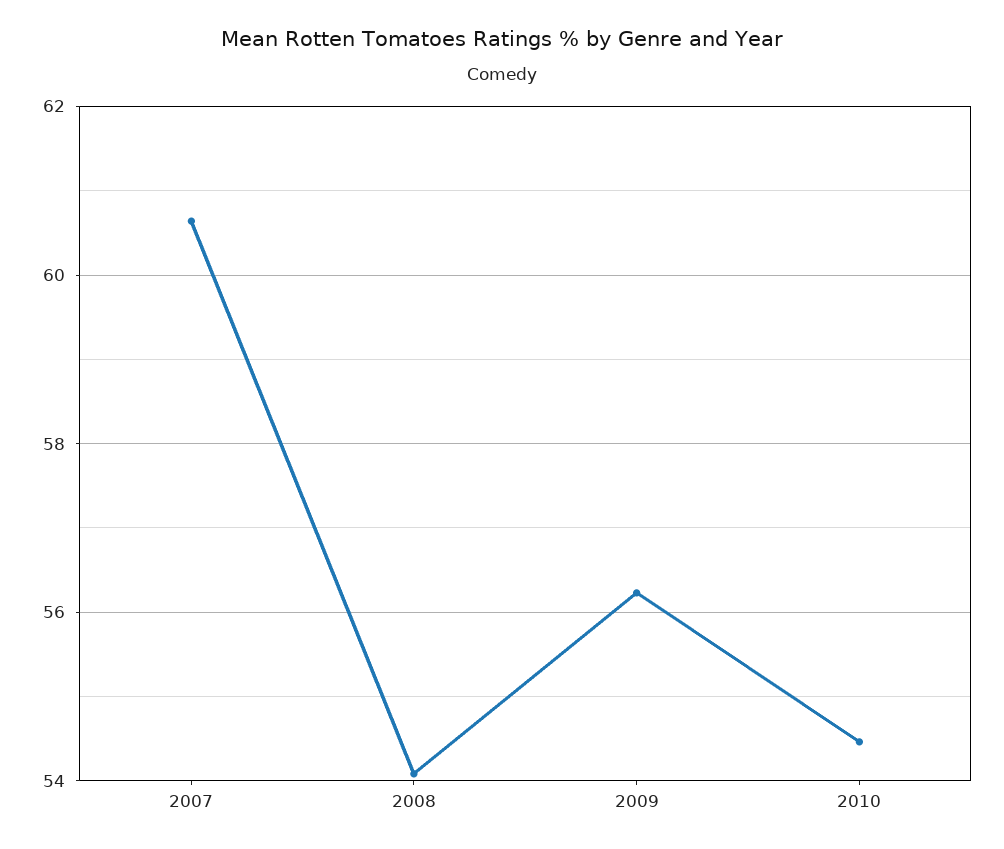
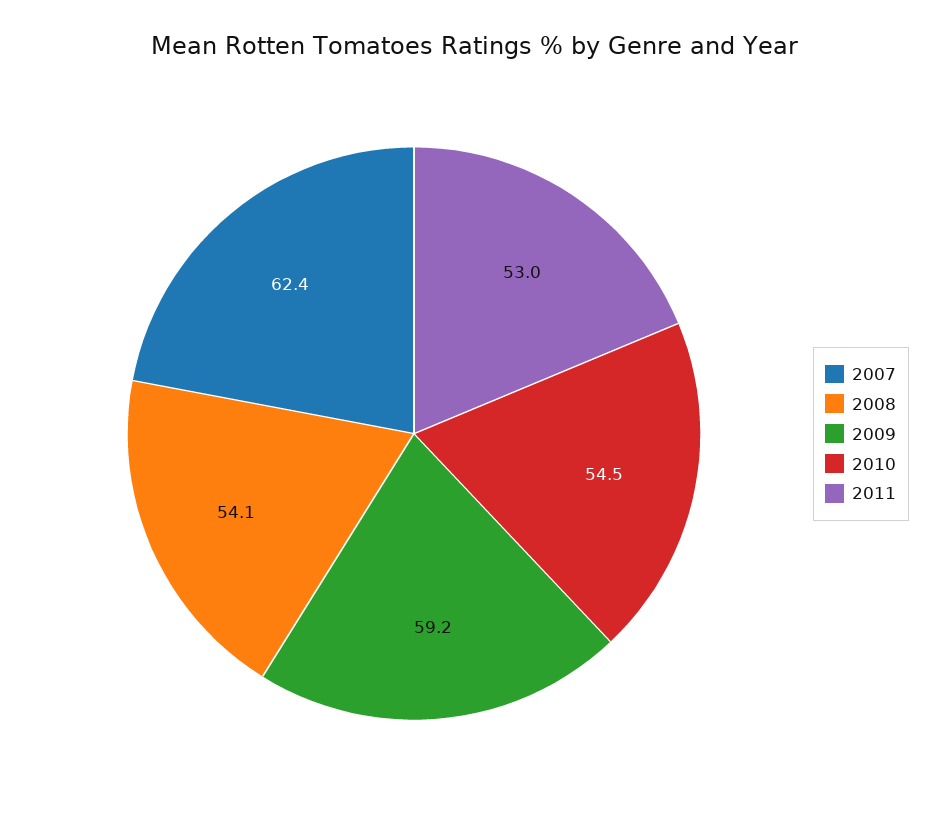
2007: 60.6 -> 62.4
2009: 56.2 -> 59.2
2011: none -> 53

